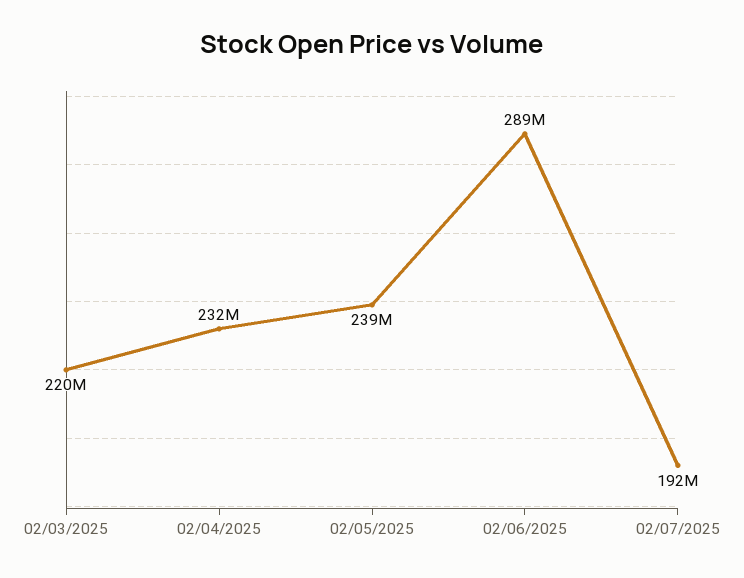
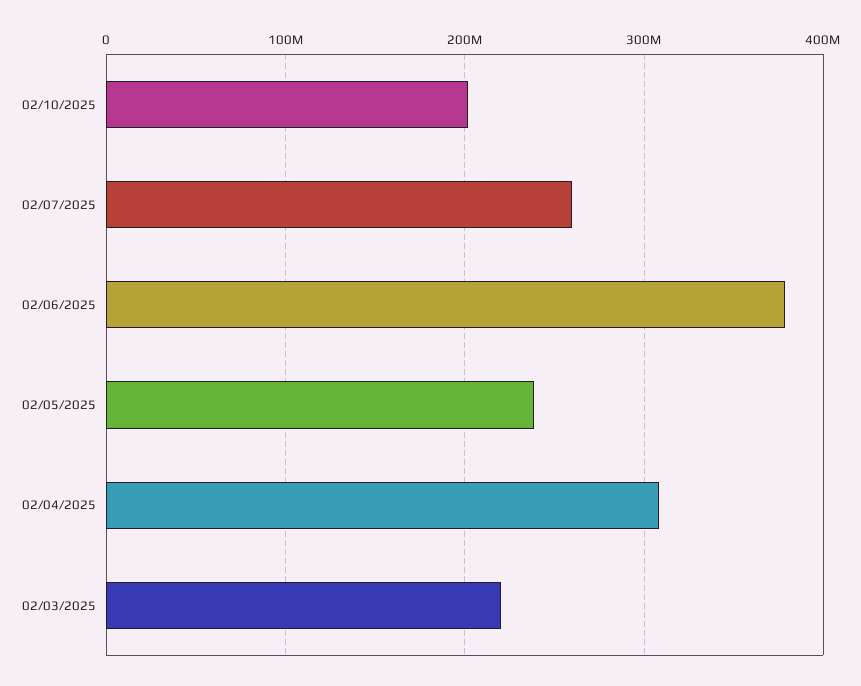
02/04/2025: 232000000 -> 310000000
02/06/2025: 289000000 -> 380000000
02/07/2025: 192000000 -> 260000000
02/10/2025: none -> 200000000

